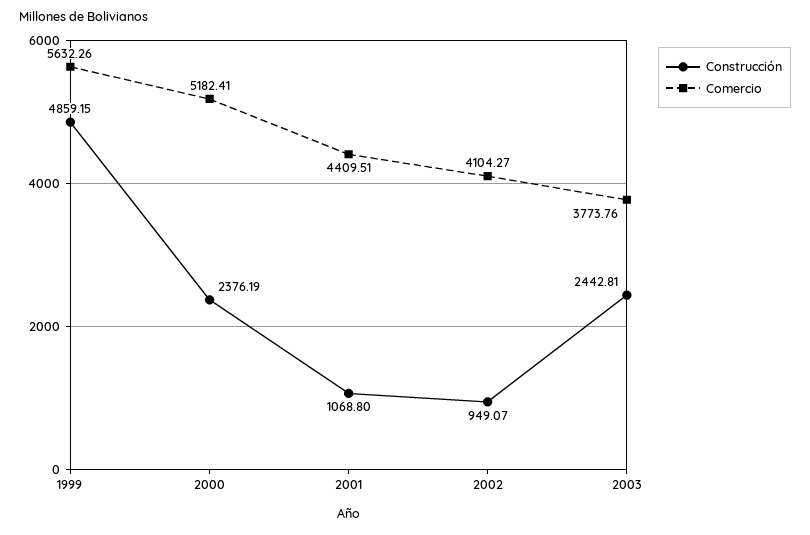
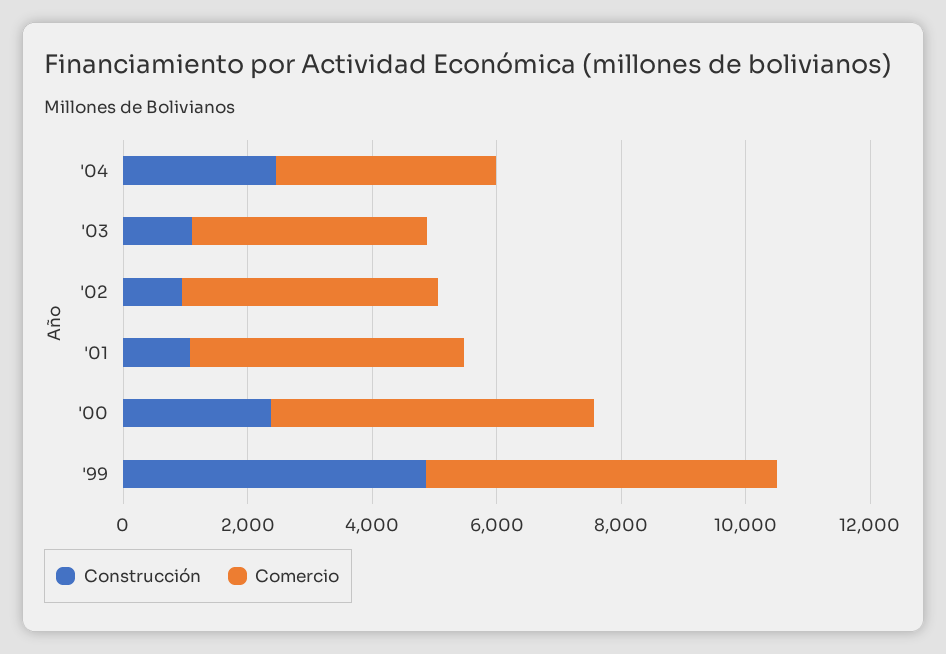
Construcción, 2003: 2442.81 -> 1000
Construcción, '04: none -> 2500
Comercio, '04: none -> 3500

